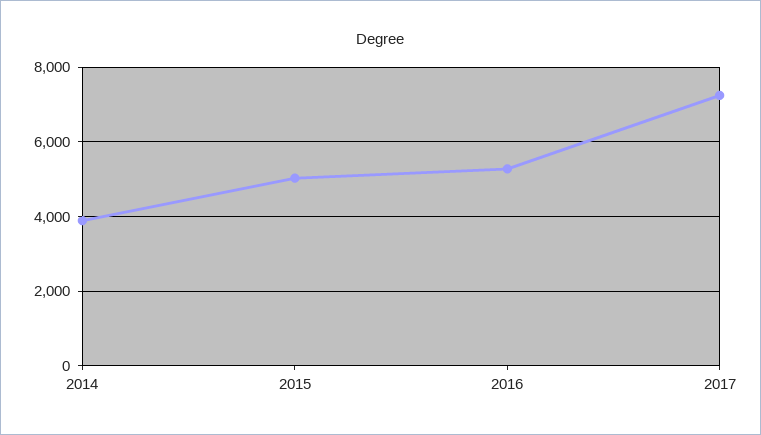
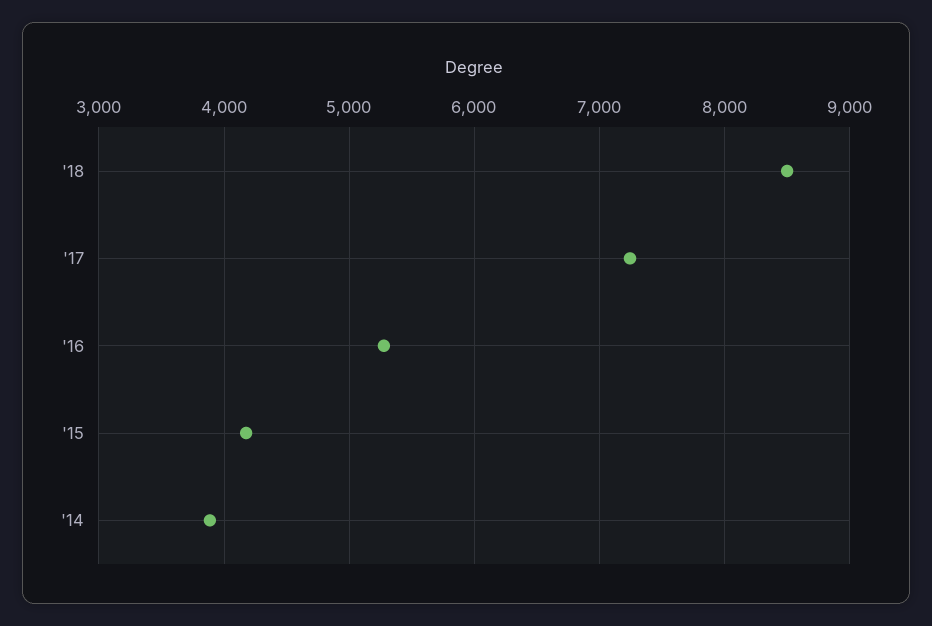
2015: 5000 -> 4200
'18: none -> 8500

